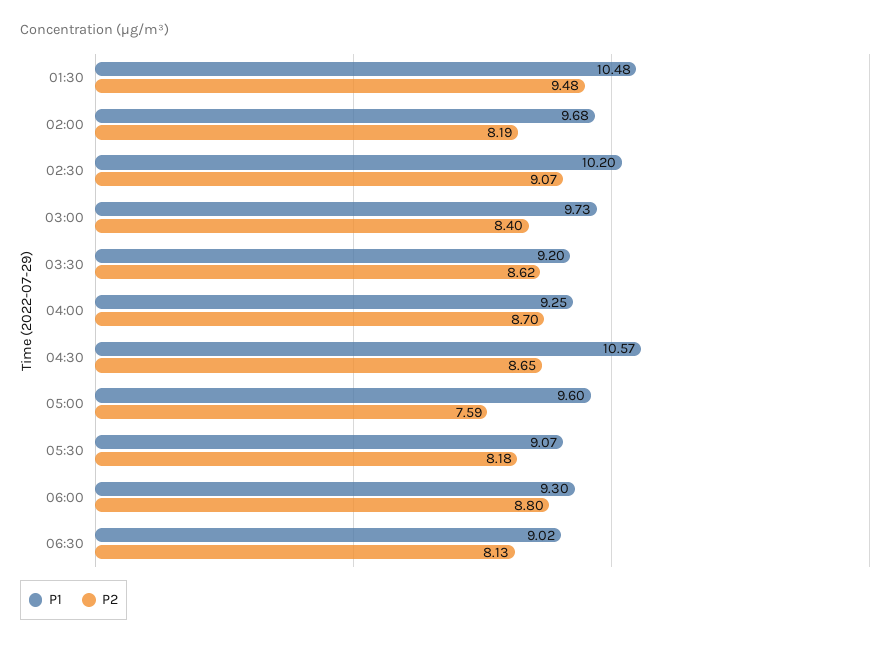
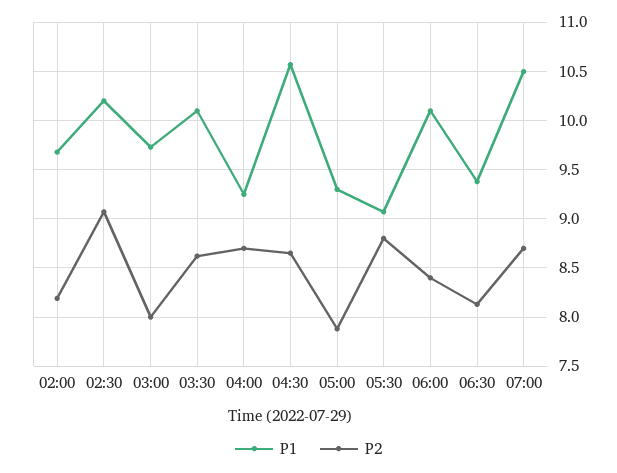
P1, 01:30: 10.48 -> none
P2, 01:30: 9.48 -> none
P2, 03:00: 8.4 -> 8
P1, 03:30: 9.2 -> 10.1
P1, 05:00: 9.6 -> 9.3
P2, 05:00: 7.59 -> 7.9
P2, 05:30: 8.18 -> 8.8
P1, 06:00: 9.3 -> 10.1
P2, 06:00: 8.8 -> 8.4
P1, 06:30: 9.02 -> 9.4
P1, 07:00: none -> 10.5
P2, 07:00: none -> 8.7

